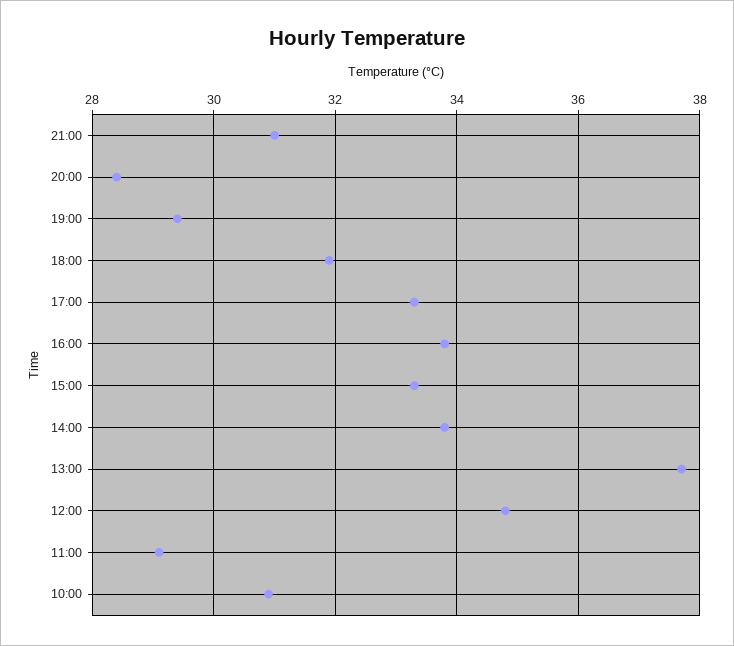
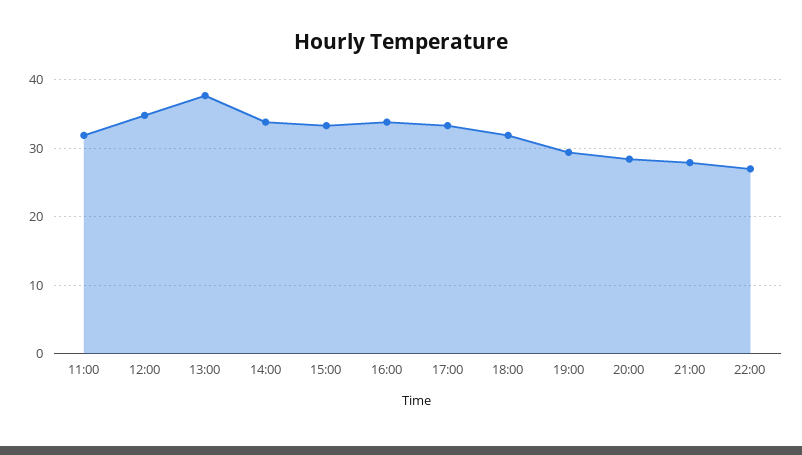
21:00: 31 -> 28
11:00: 29 -> 32
10:00: 31 -> none
22:00: none -> 27

